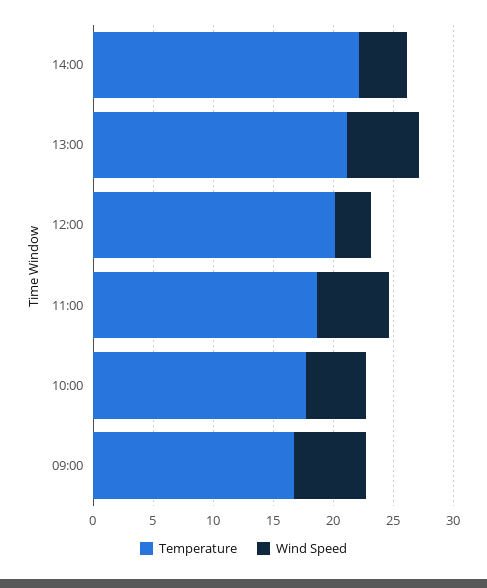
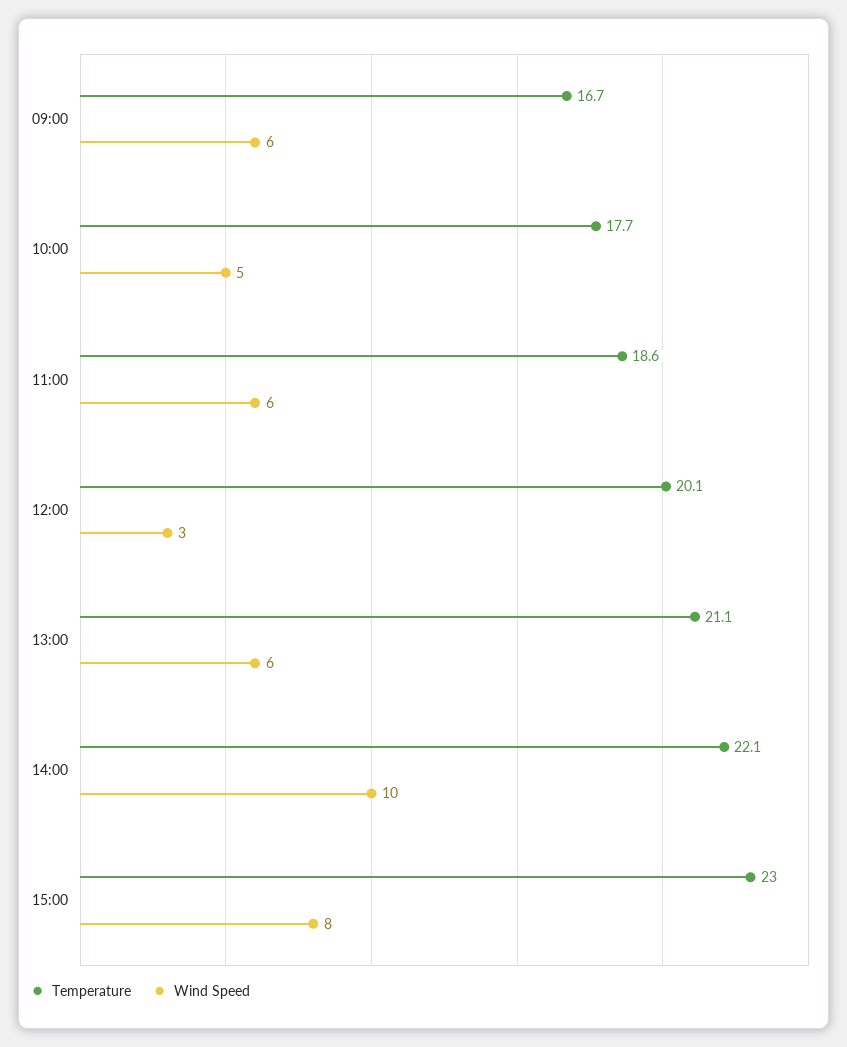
Wind Speed, 14:00: 4 -> 10
Temperature, 15:00: none -> 23
Wind Speed, 15:00: none -> 8

